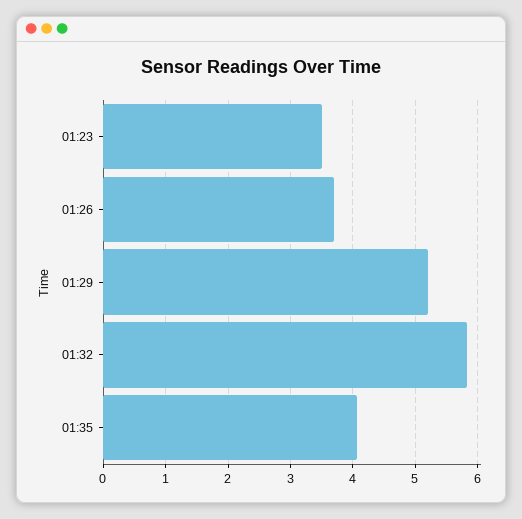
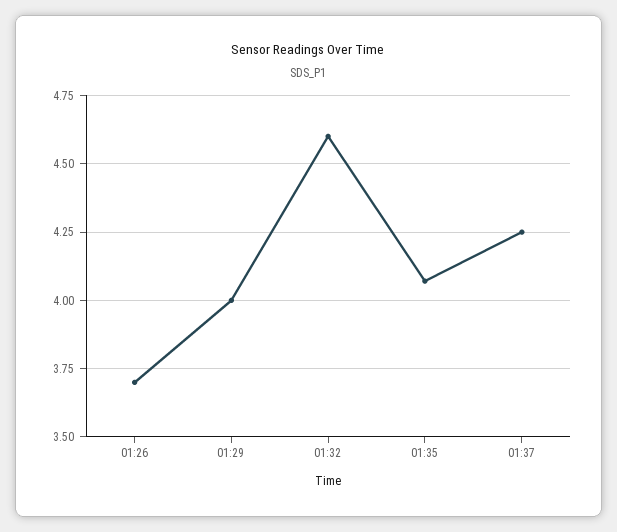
01:23: 3.5 -> none
01:29: 5.2 -> 4
01:32: 5.8 -> 4.6
01:37: none -> 4.25

